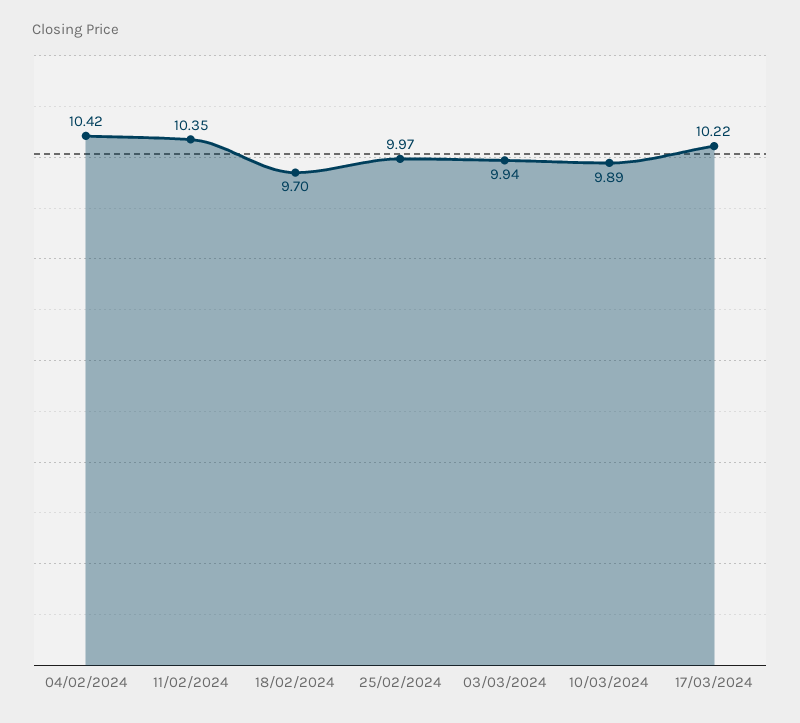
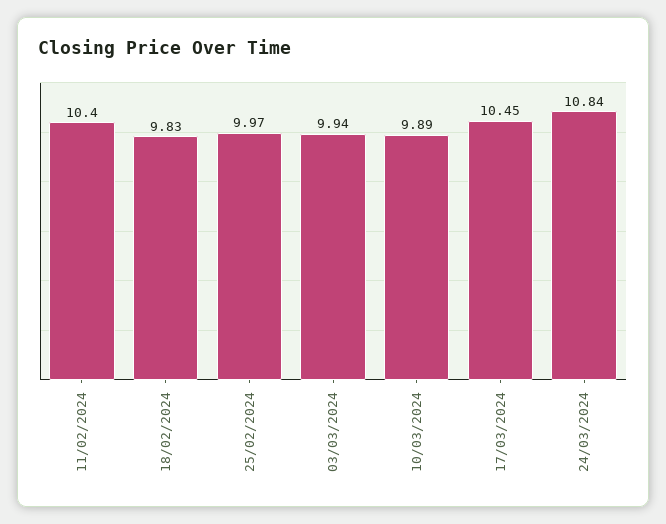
04/02/2024: 10.42 -> none
11/02/2024: 10.35 -> 10.4
18/02/2024: 9.7 -> 9.83
17/03/2024: 10.22 -> 10.45
24/03/2024: none -> 10.84

